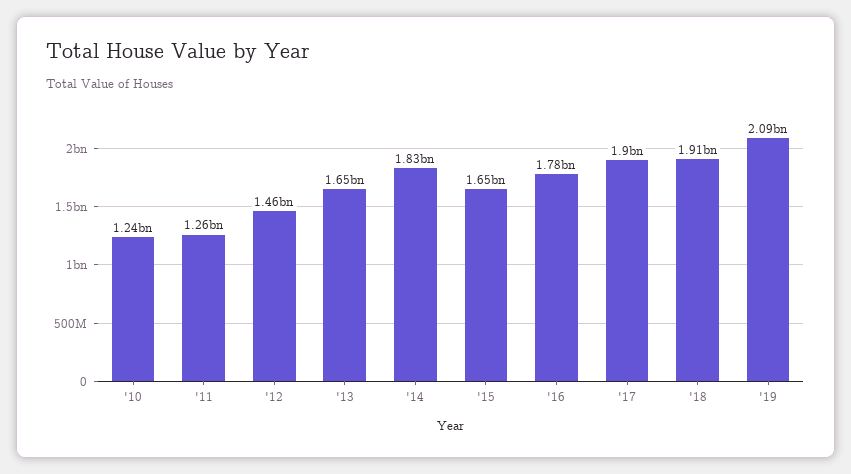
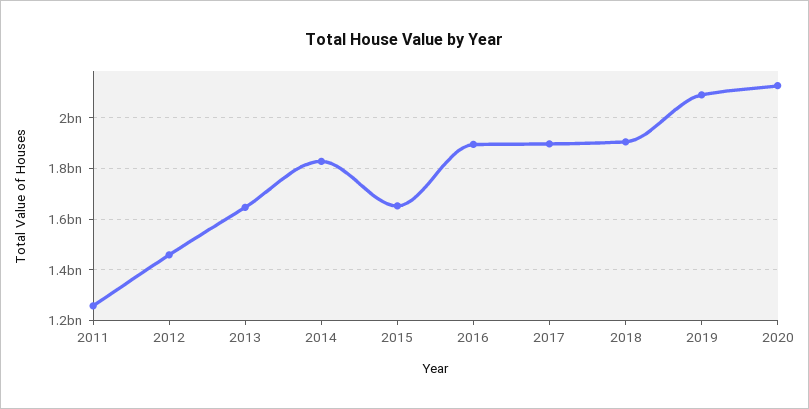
'10: 1240000000 -> none
'16: 1780000000 -> 1900000000
2020: none -> 2125000000

